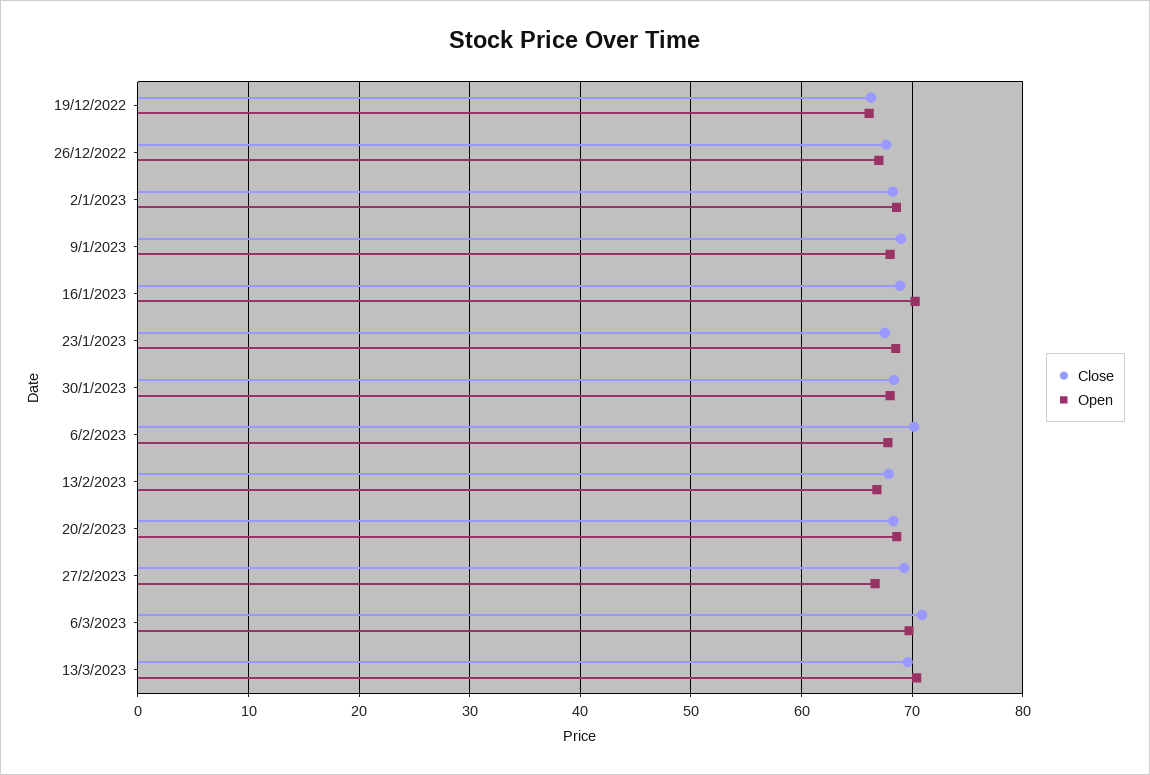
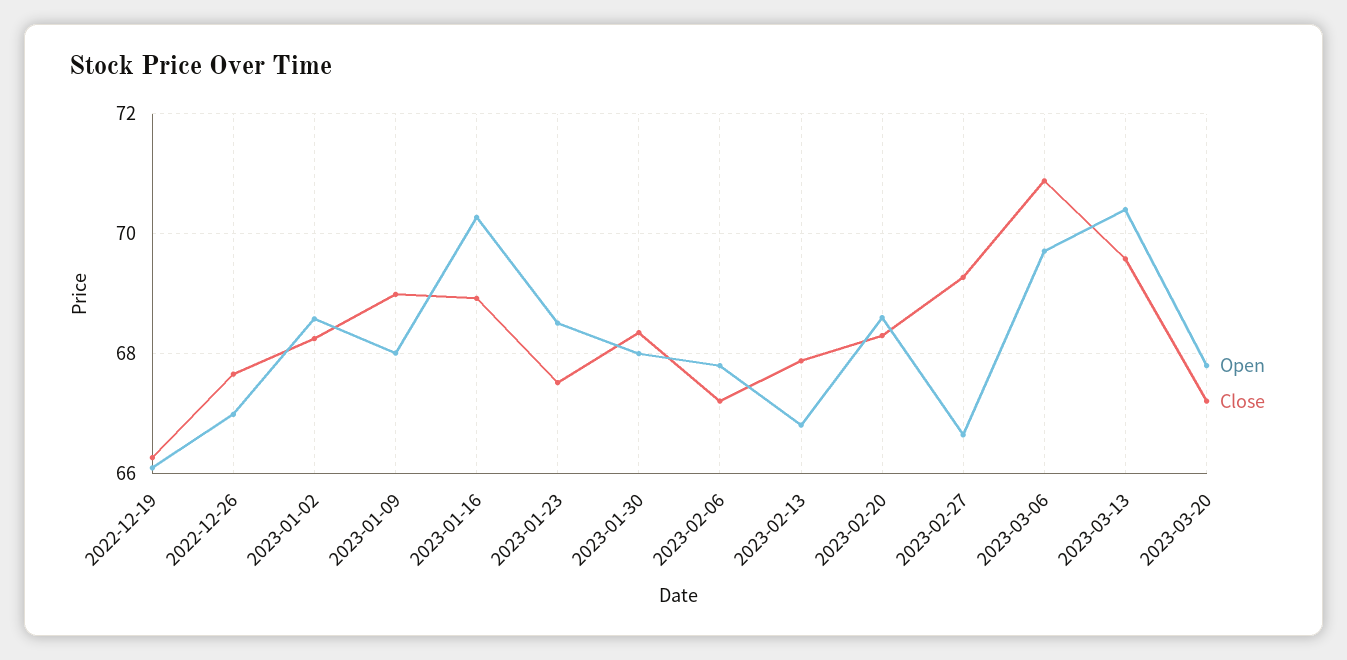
Close, 6/2/2023: 70 -> 67.2
Open, 2023-03-20: none -> 67.8
Close, 2023-03-20: none -> 67.2

